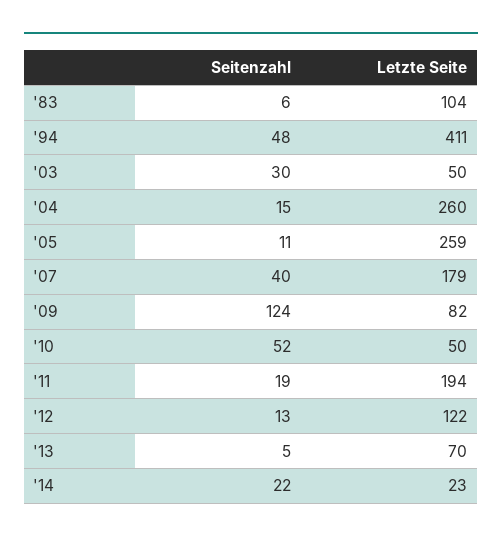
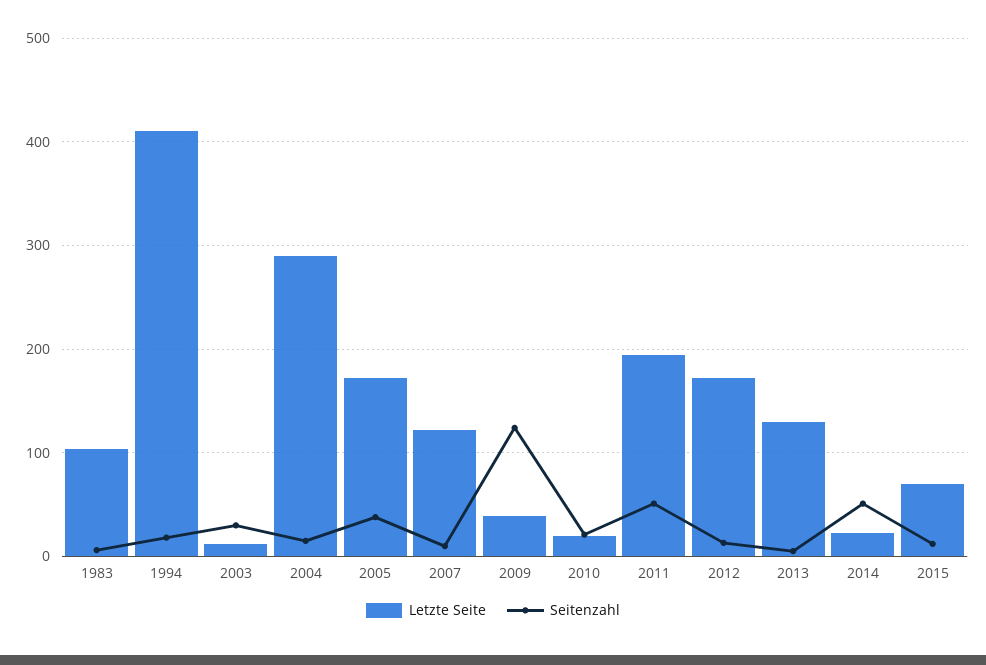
Seitenzahl, '94: 48 -> 20
Letzte Seite, '03: 50 -> 10
Letzte Seite, '04: 260 -> 290
Seitenzahl, '05: 11 -> 40
Letzte Seite, '05: 259 -> 170
Seitenzahl, '07: 40 -> 10
Letzte Seite, '07: 179 -> 120
Letzte Seite, '09: 82 -> 40
Seitenzahl, '10: 52 -> 20
Letzte Seite, '10: 50 -> 20
Seitenzahl, '11: 19 -> 50
Letzte Seite, '12: 122 -> 170
Letzte Seite, '13: 70 -> 130
Seitenzahl, '14: 22 -> 50
Letzte Seite, 2015: none -> 70
Seitenzahl, 2015: none -> 10

